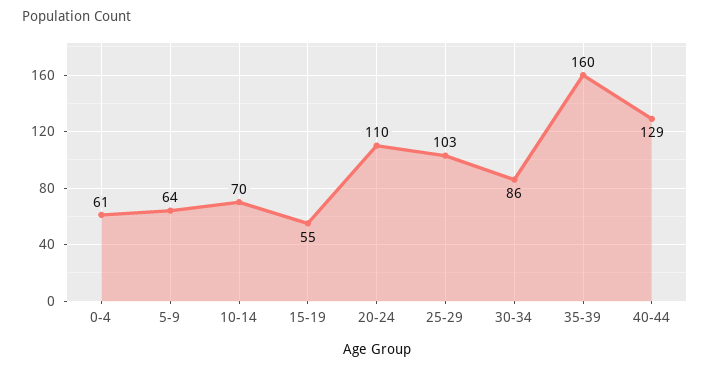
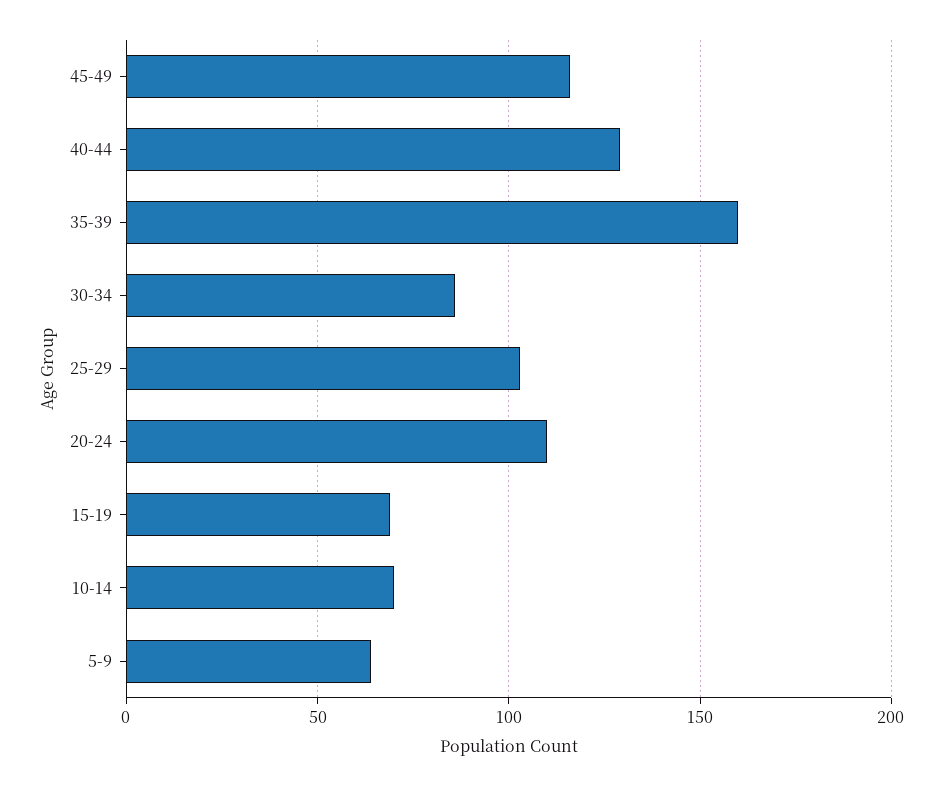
0-4: 61 -> none
15-19: 55 -> 70
45-49: none -> 115

